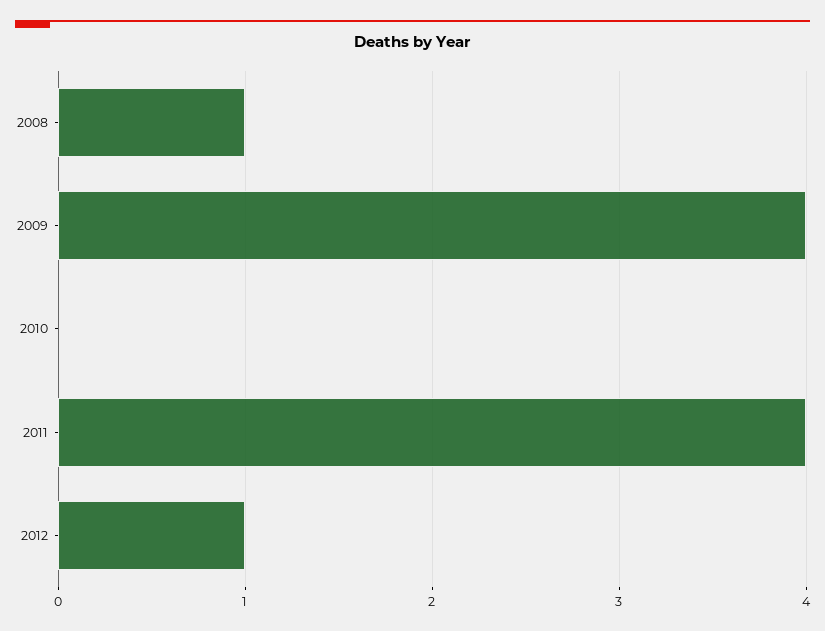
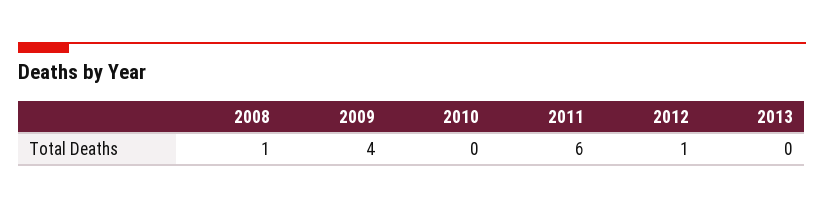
2011: 4 -> 6
2013: none -> 0

